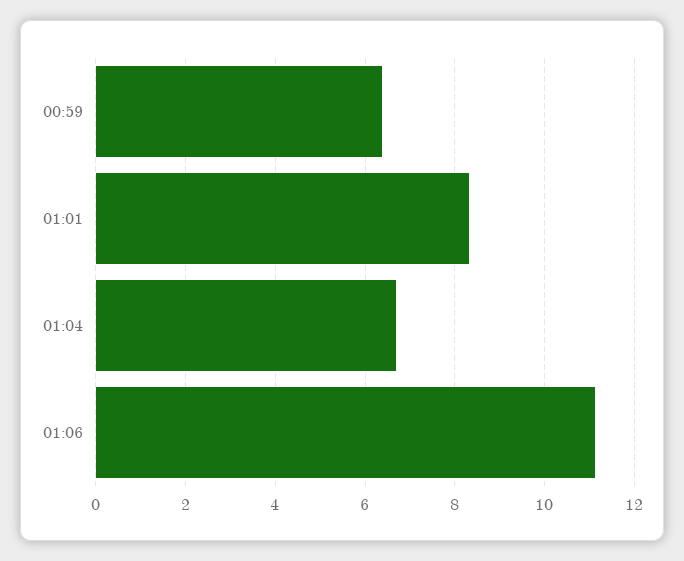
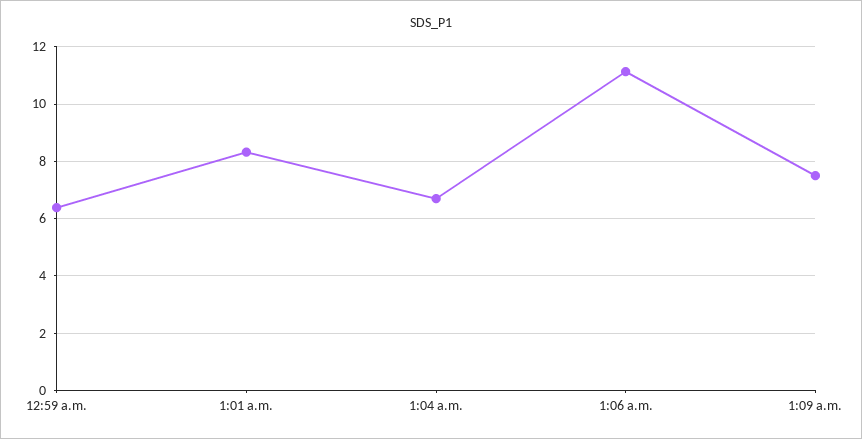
1:09 a.m.: none -> 7.5

